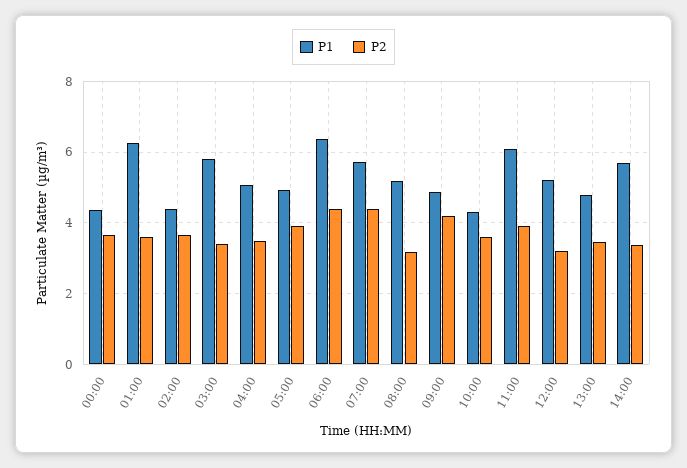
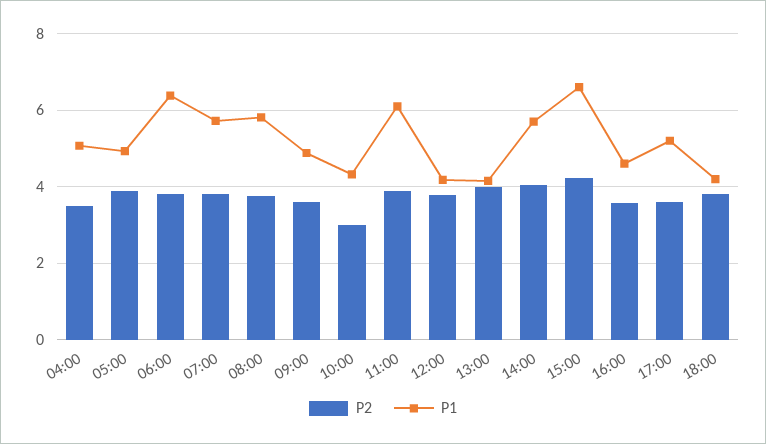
P1, 00:00: 4.4 -> none
P2, 00:00: 3.6 -> none
P1, 01:00: 6.2 -> none
P2, 01:00: 3.6 -> none
P1, 02:00: 4.4 -> none
P2, 02:00: 3.6 -> none
P1, 03:00: 5.8 -> none
P2, 03:00: 3.4 -> none
P2, 06:00: 4.4 -> 3.8
P2, 07:00: 4.4 -> 3.8
P1, 08:00: 5.2 -> 5.8
P2, 08:00: 3.2 -> 3.8
P2, 09:00: 4.2 -> 3.6
P2, 10:00: 3.6 -> 3
P1, 12:00: 5.2 -> 4.2
P2, 12:00: 3.2 -> 3.8
P1, 13:00: 4.8 -> 4.2
P2, 13:00: 3.4 -> 4
P2, 14:00: 3.4 -> 4
P2, 15:00: none -> 4.2
P1, 15:00: none -> 6.6
P2, 16:00: none -> 3.6
P1, 16:00: none -> 4.6
P2, 17:00: none -> 3.6
P1, 17:00: none -> 5.2
P2, 18:00: none -> 3.8
P1, 18:00: none -> 4.2

